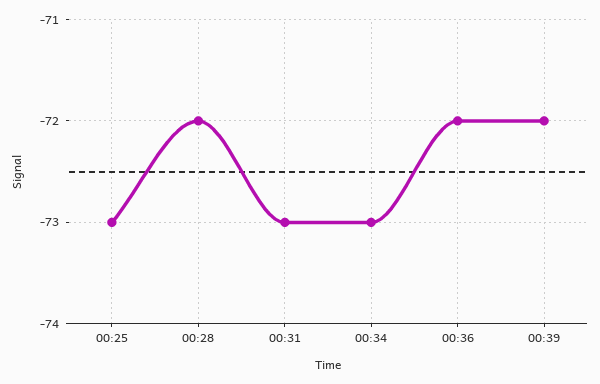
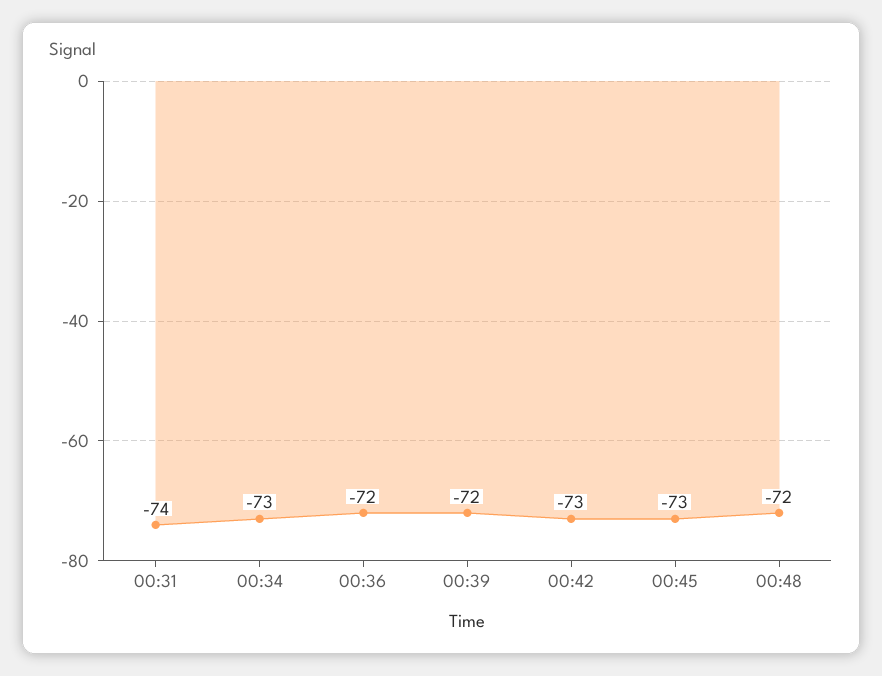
00:25: -73 -> none
00:28: -72 -> none
00:31: -73 -> -74
00:42: none -> -73
00:45: none -> -73
00:48: none -> -72

